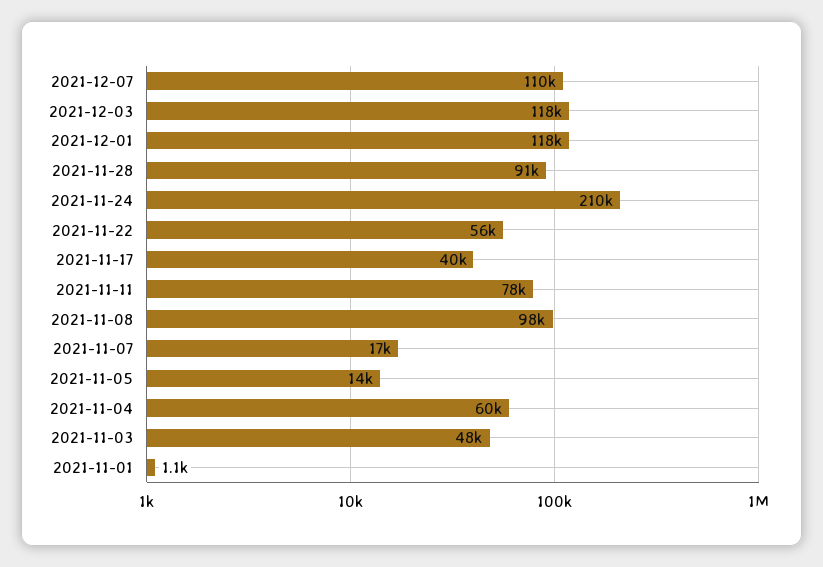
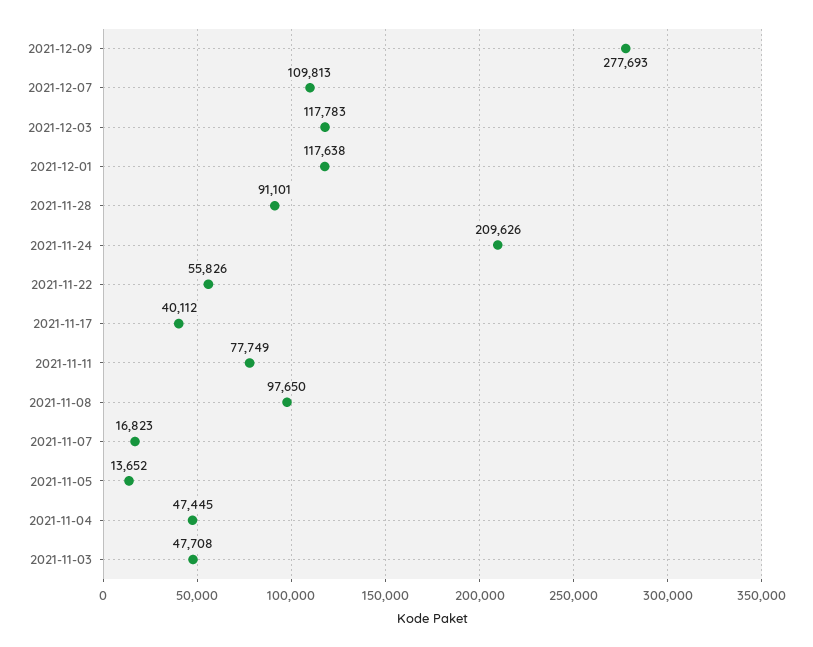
2021-11-04: 60000 -> 47445
2021-11-01: 1100 -> none
2021-12-09: none -> 277693

